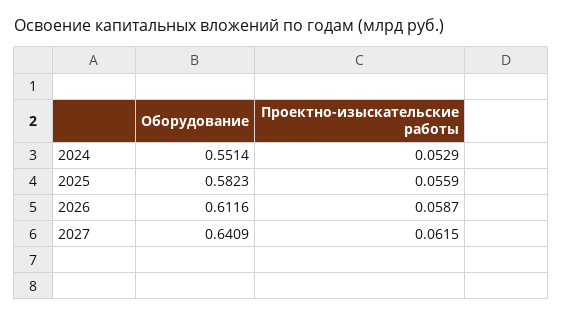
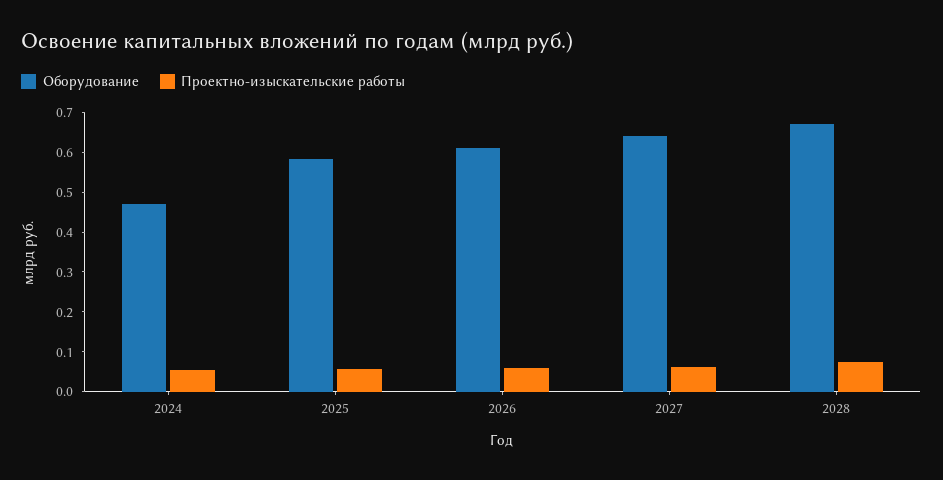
Оборудование, 2024: 0.5514 -> 0.475
Оборудование, 2028: none -> 0.675
Проектно-изыскательские работы, 2028: none -> 0.075

